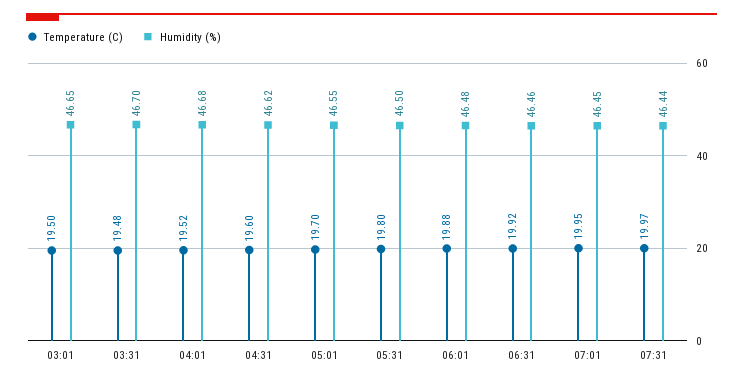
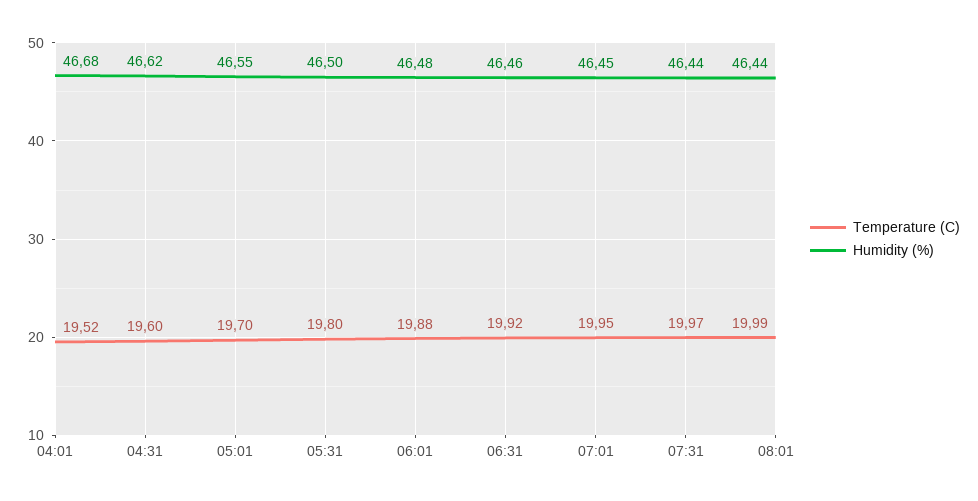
Temperature (C), 03:01: 19.5 -> none
Humidity (%), 03:01: 46.65 -> none
Temperature (C), 03:31: 19.48 -> none
Humidity (%), 03:31: 46.7 -> none
Temperature (C), 08:01: none -> 19.99
Humidity (%), 08:01: none -> 46.44

